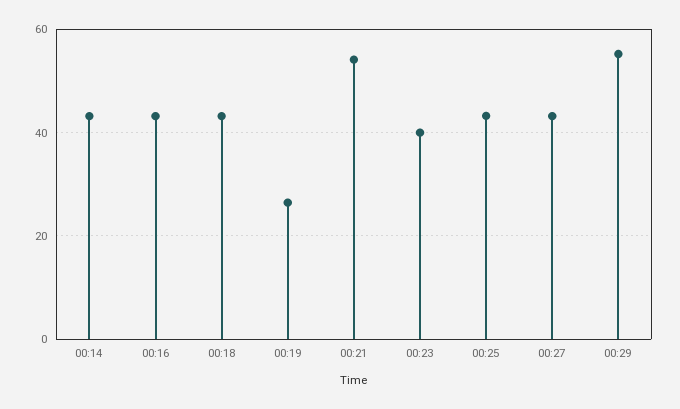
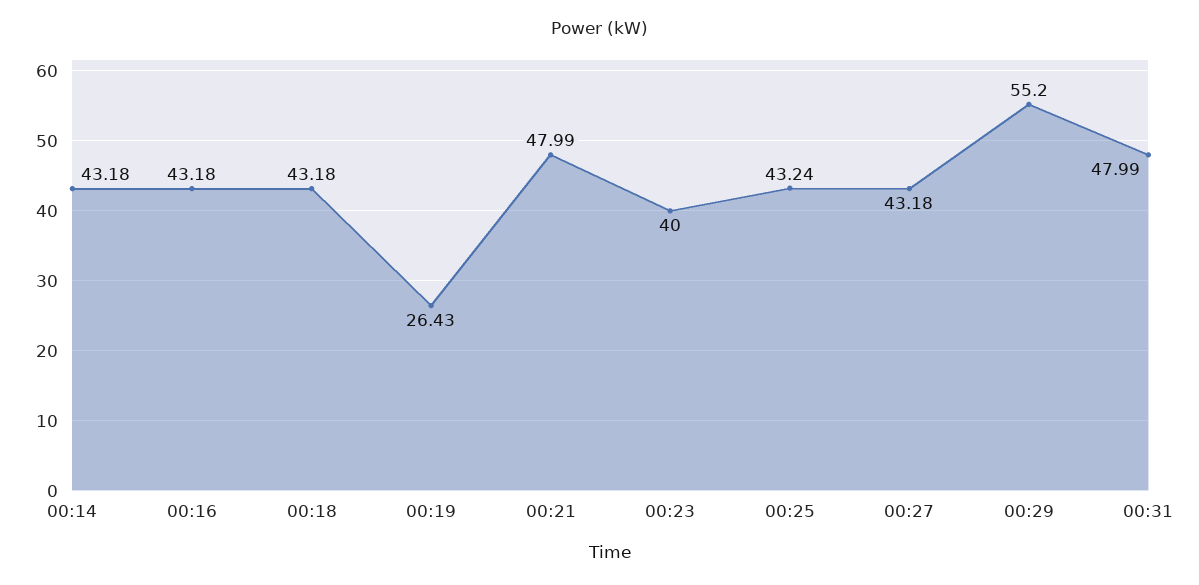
00:21: 54 -> 47.99
00:31: none -> 47.99

